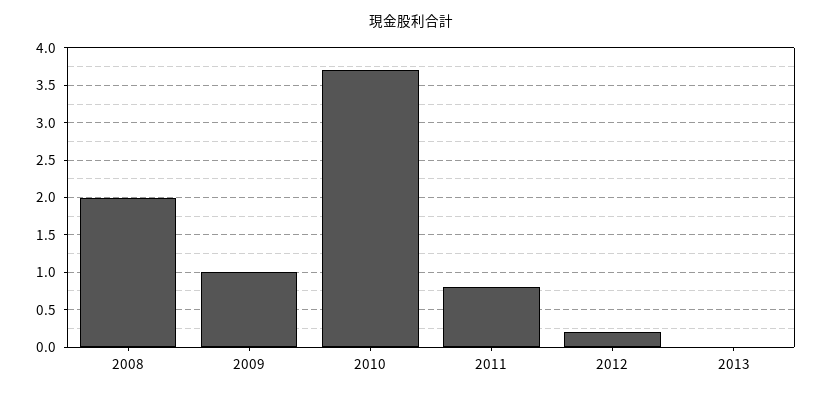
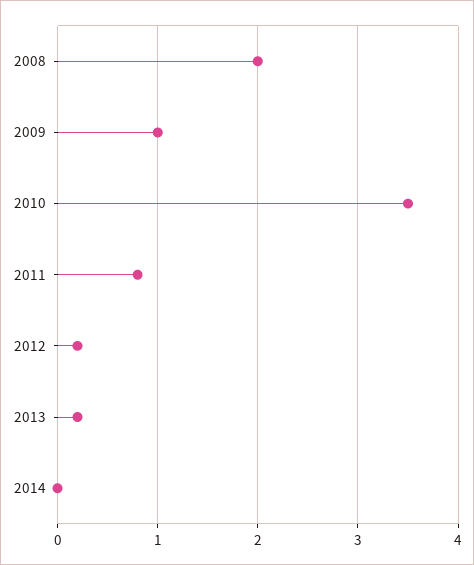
2010: 3.7 -> 3.5
2013: 0 -> 0.2
2014: none -> 0

